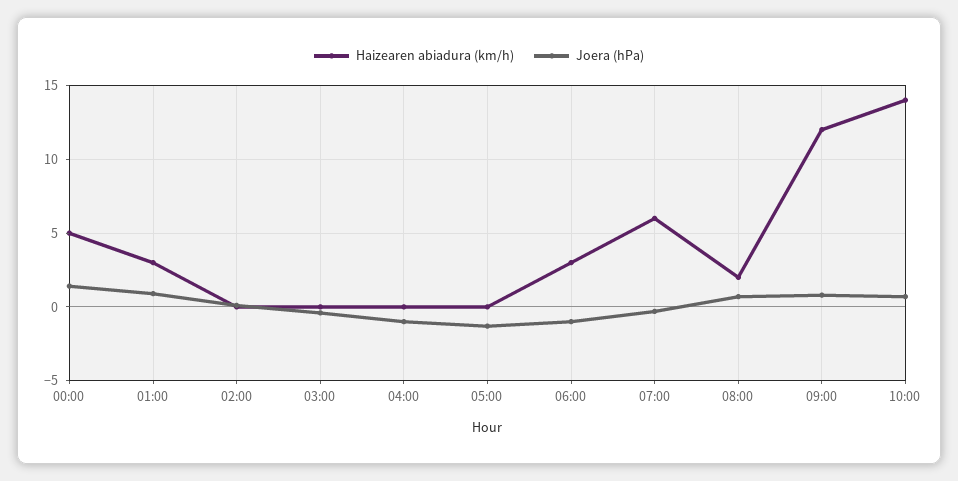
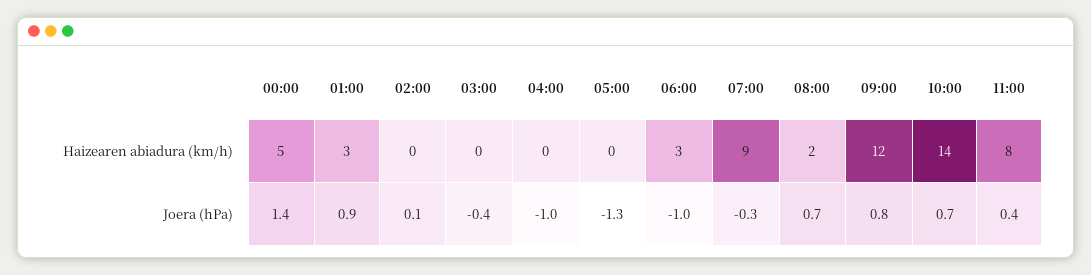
Haizearen abiadura (km/h), 07:00: 6 -> 9
Haizearen abiadura (km/h), 11:00: none -> 8
Joera (hPa), 11:00: none -> 0.4

